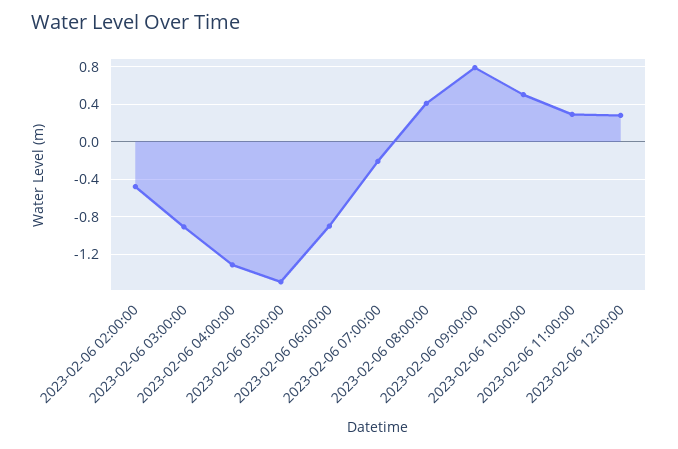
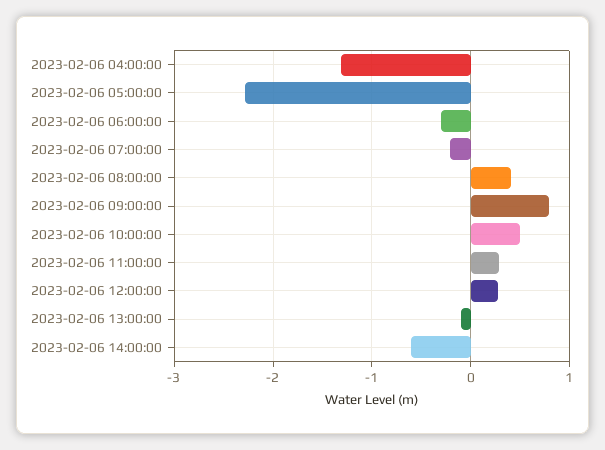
2023-02-06 02:00:00: -0.5 -> none
2023-02-06 03:00:00: -0.9 -> none
2023-02-06 05:00:00: -1.5 -> -2.3
2023-02-06 06:00:00: -0.9 -> -0.3
2023-02-06 13:00:00: none -> -0.1
2023-02-06 14:00:00: none -> -0.6

